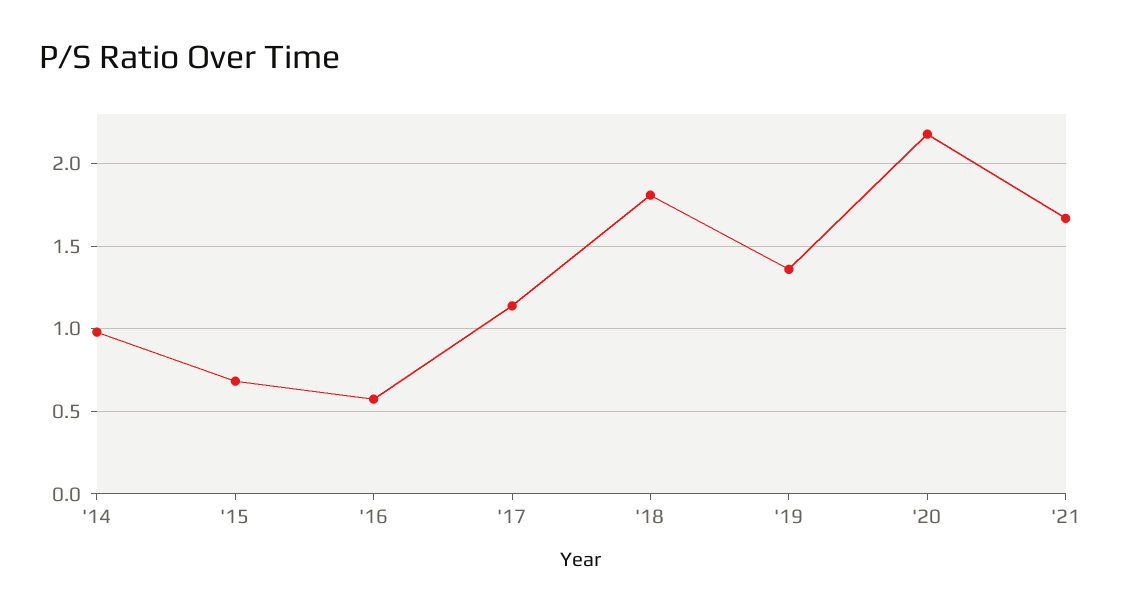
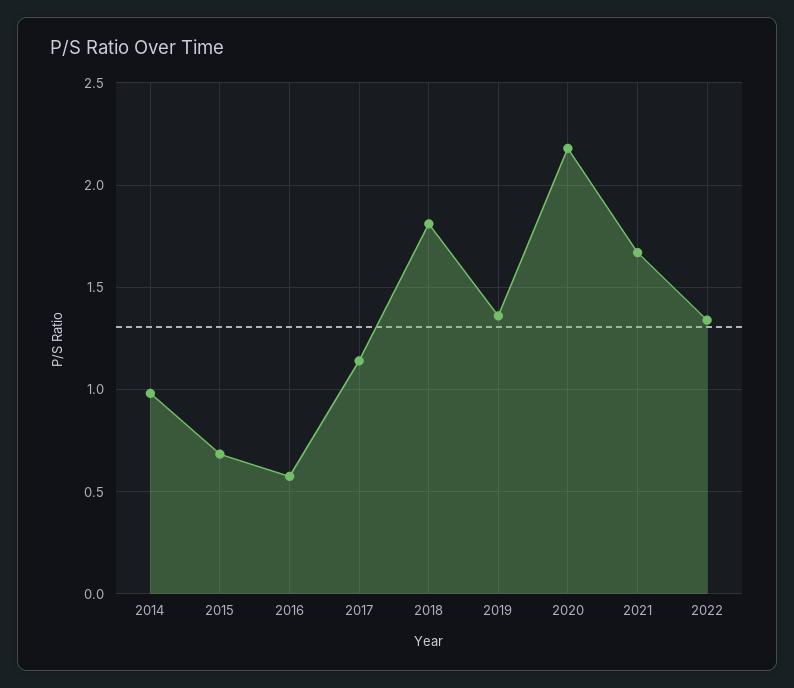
2022: none -> 1.35

